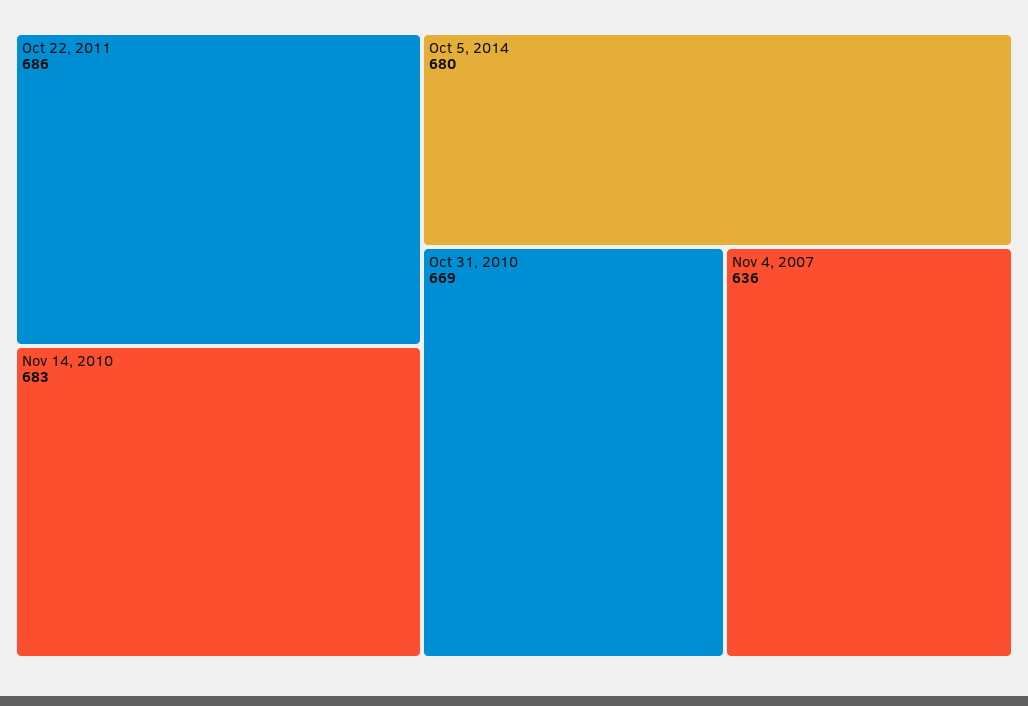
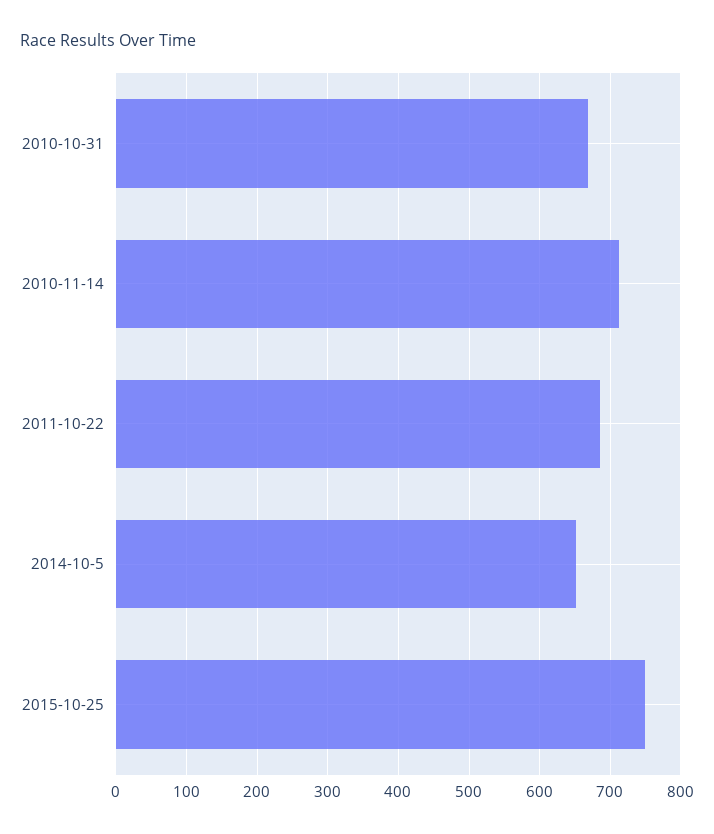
Nov 14, 2010: 683 -> 710
Oct 5, 2014: 680 -> 650
Nov 4, 2007: 636 -> none
2015-10-25: none -> 750

